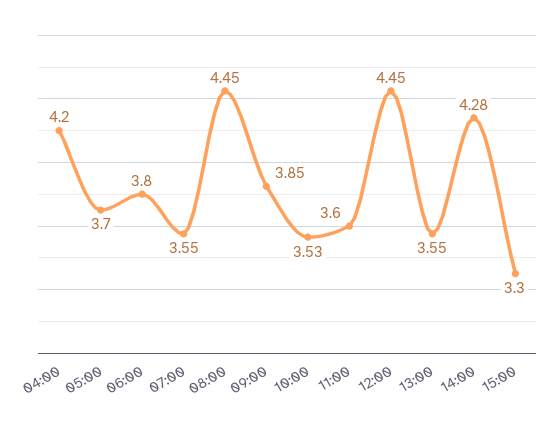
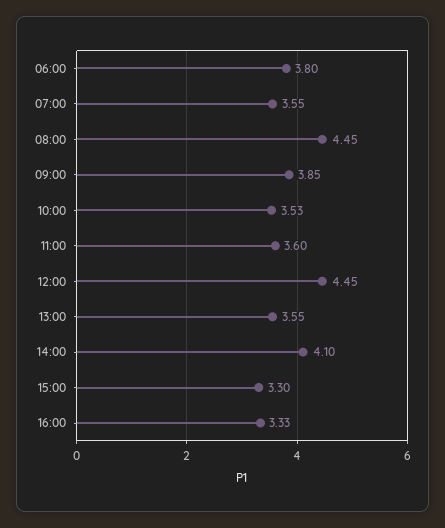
04:00: 4.2 -> none
05:00: 3.7 -> none
14:00: 4.28 -> 4.1
16:00: none -> 3.33

